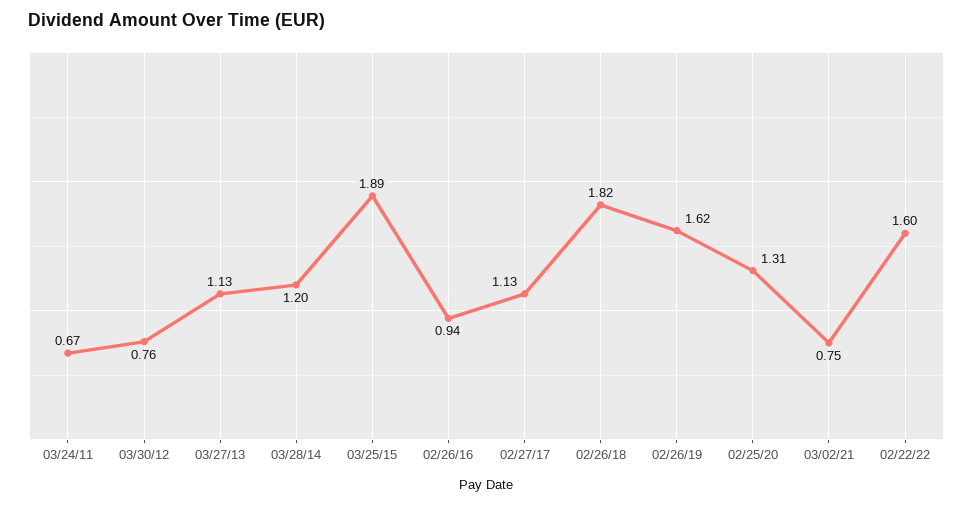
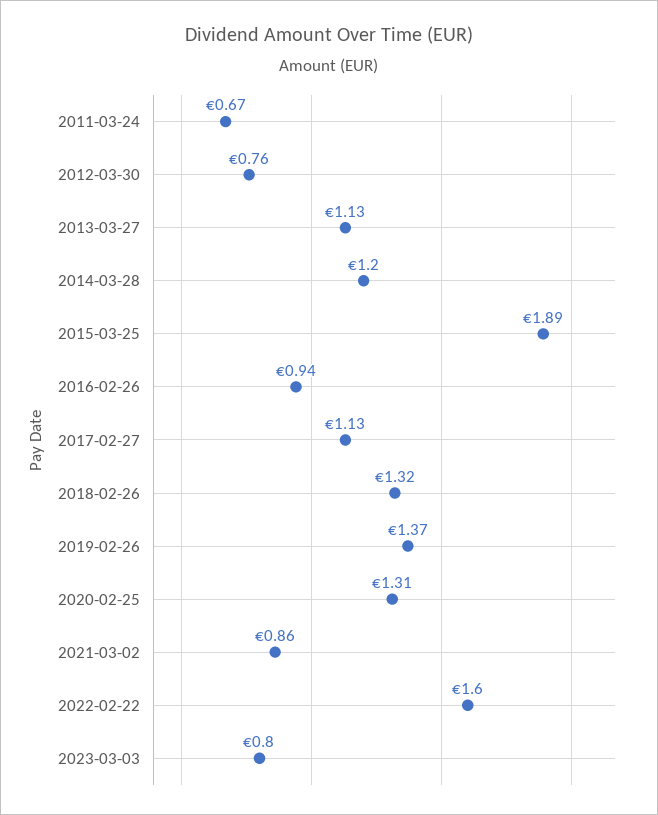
02/26/18: 1.82 -> 1.32
02/26/19: 1.62 -> 1.37
03/02/21: 0.75 -> 0.86
2023-03-03: none -> 0.8

